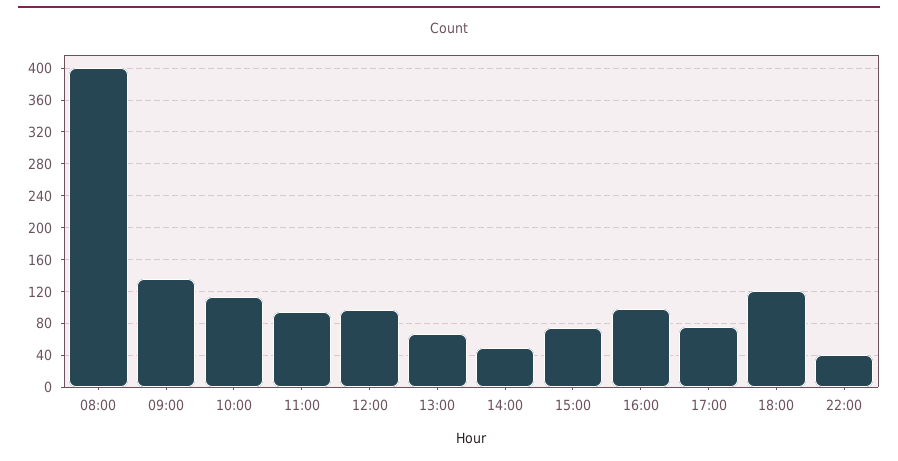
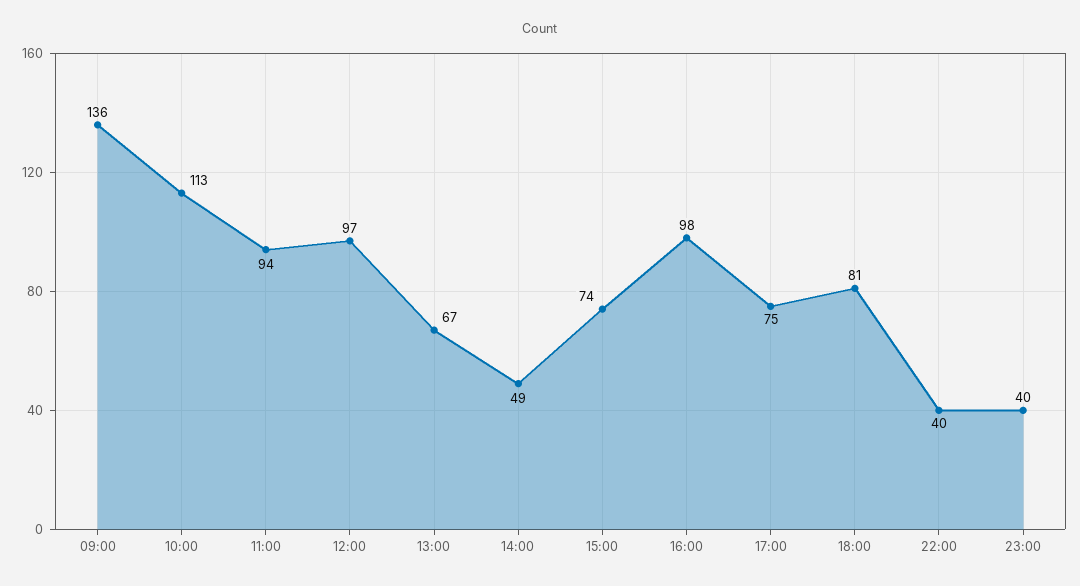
08:00: 400 -> none
18:00: 120 -> 81
23:00: none -> 40

